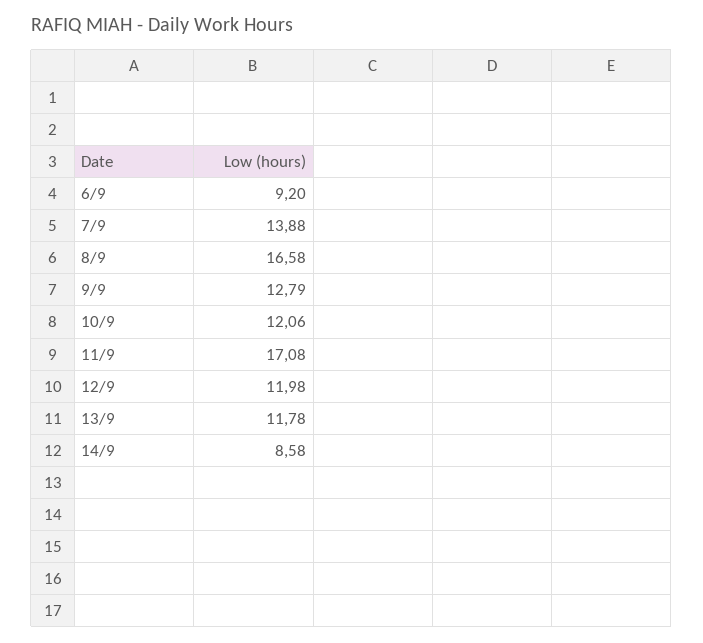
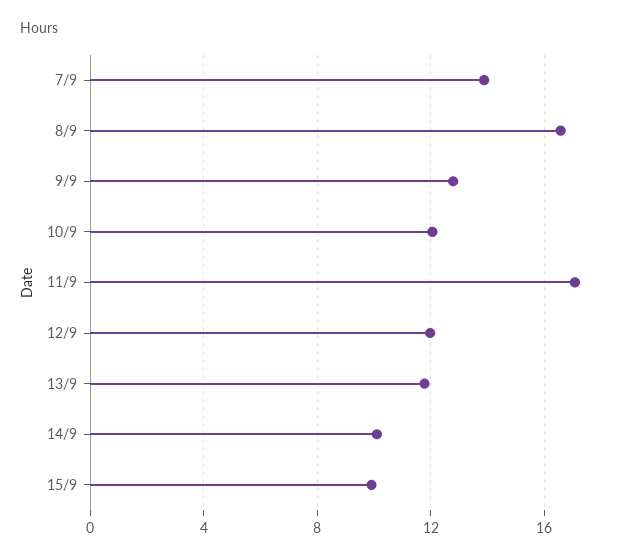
6/9: 9.2 -> none
14/9: 8.58 -> 10
15/9: none -> 10

